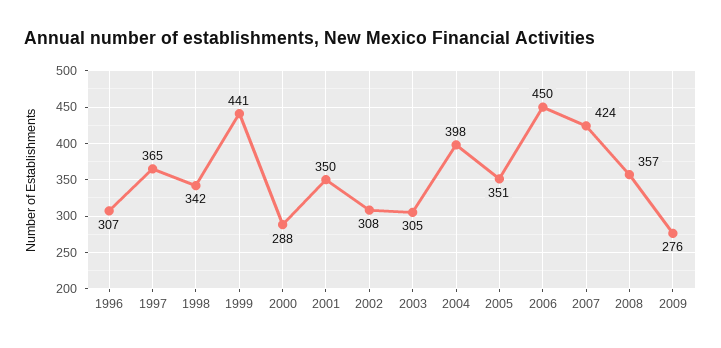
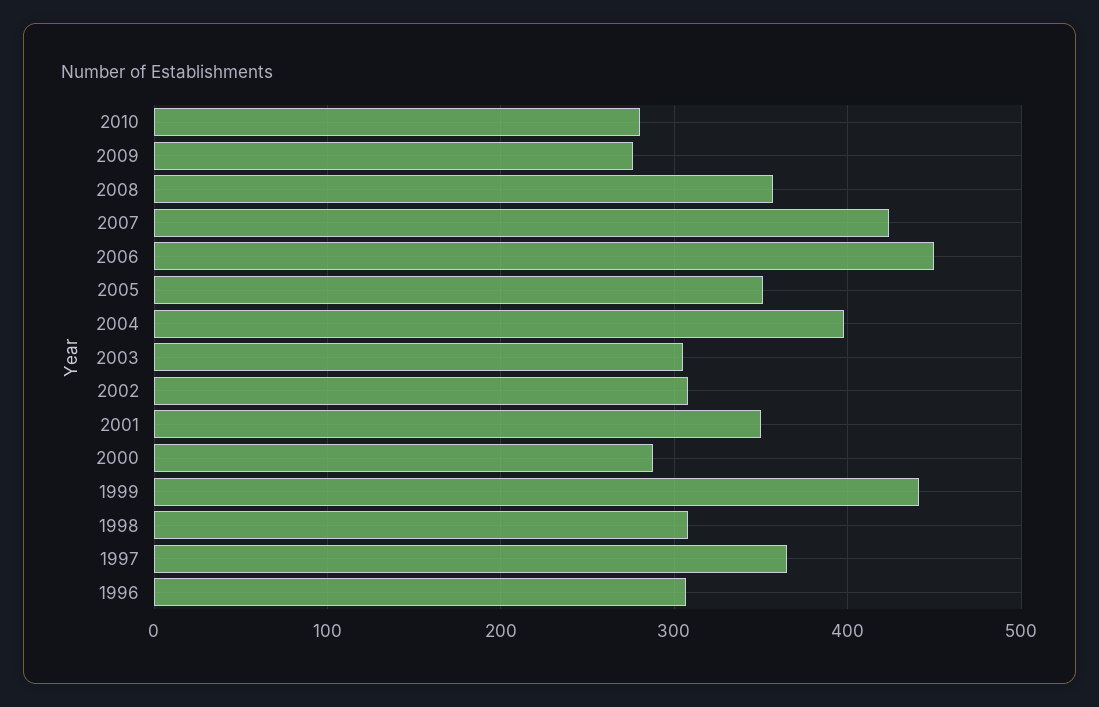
1998: 342 -> 310
2010: none -> 280

